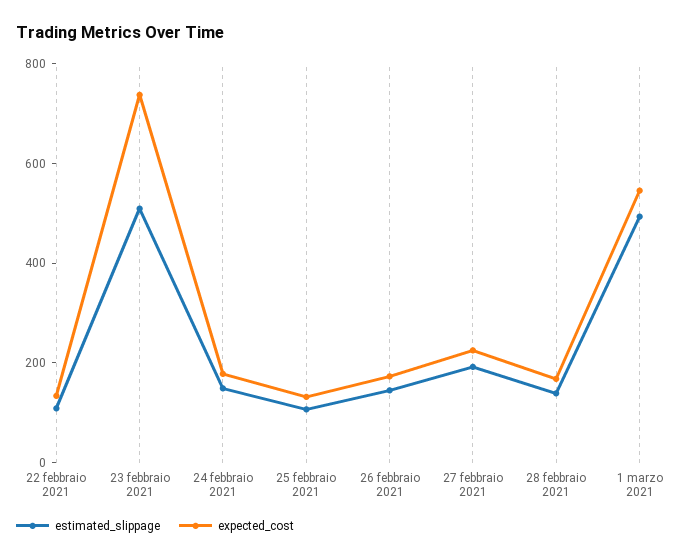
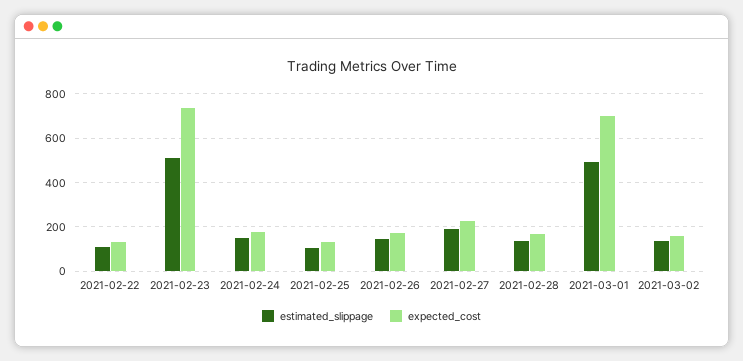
expected_cost, 1 marzo 2021: 550 -> 700
estimated_slippage, 2021-03-02: none -> 150
expected_cost, 2021-03-02: none -> 150

